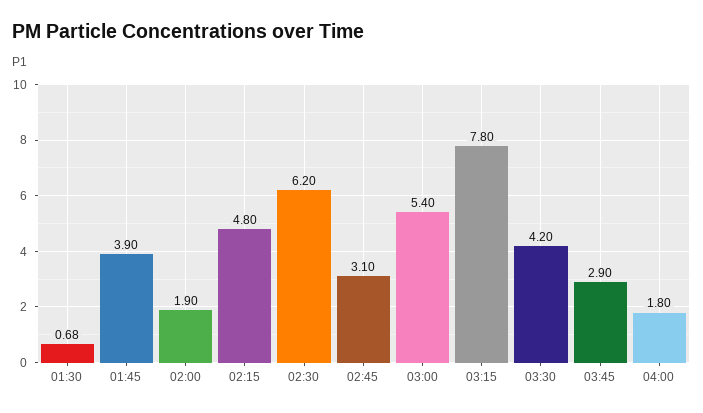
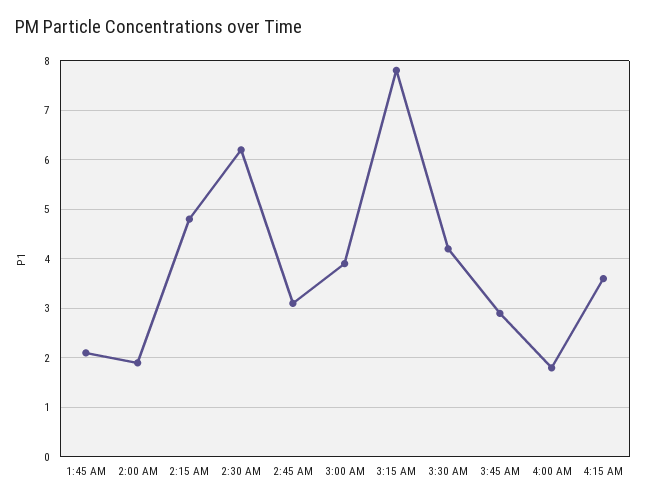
01:30: 0.68 -> none
01:45: 3.9 -> 2
03:00: 5.4 -> 4
4:15 AM: none -> 3.5

